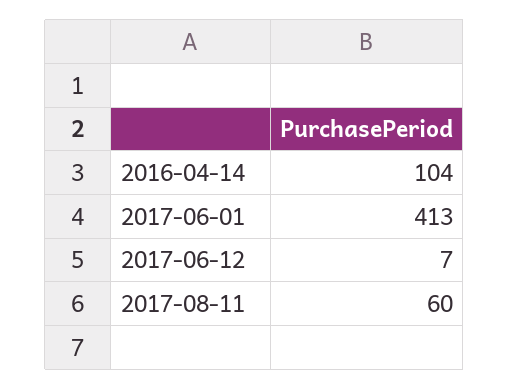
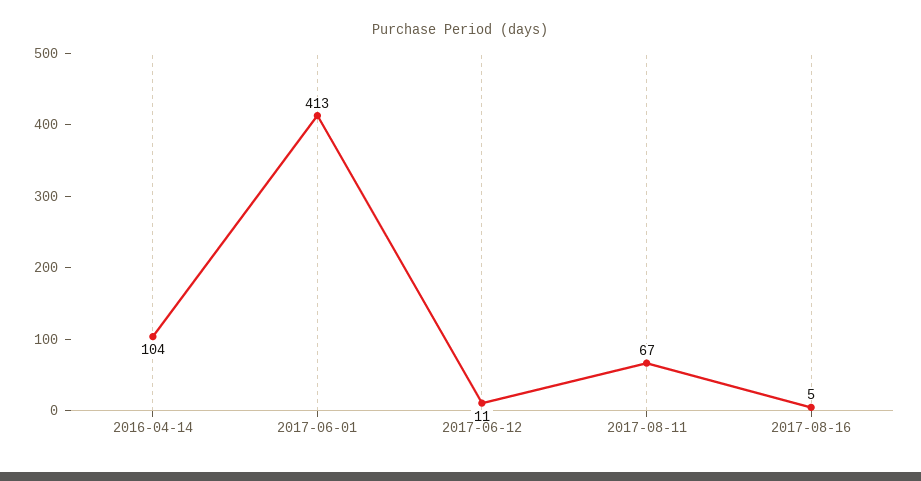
2017-06-12: 7 -> 11
2017-08-11: 60 -> 67
2017-08-16: none -> 5

